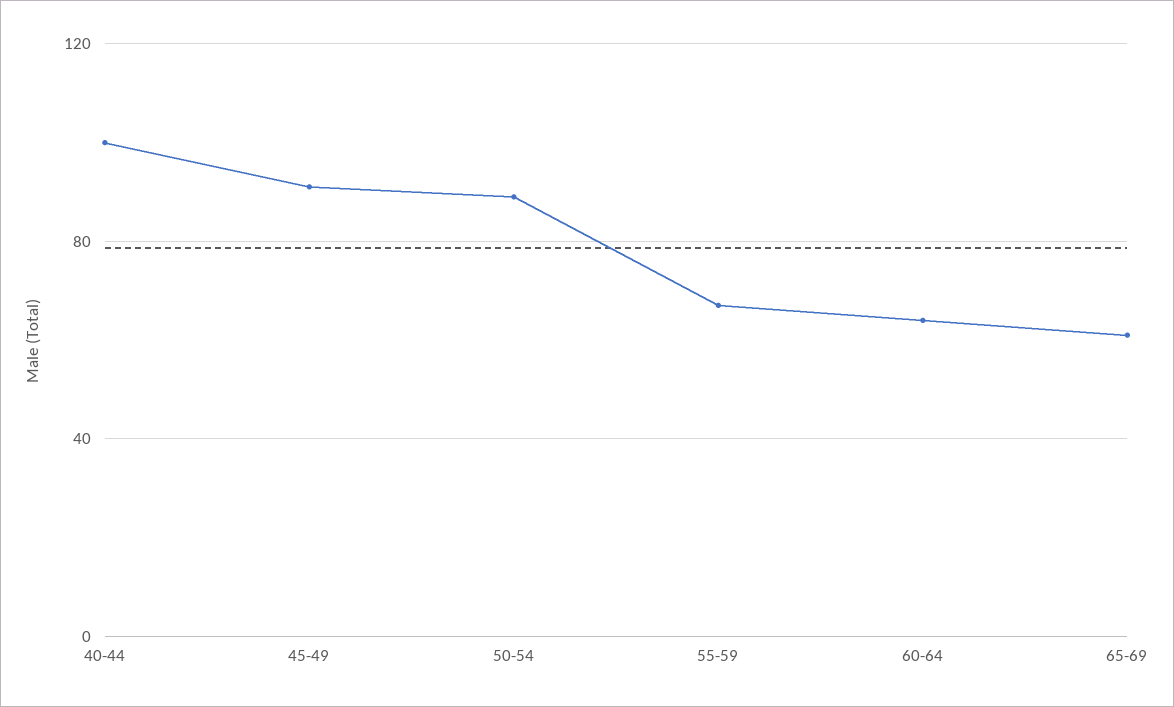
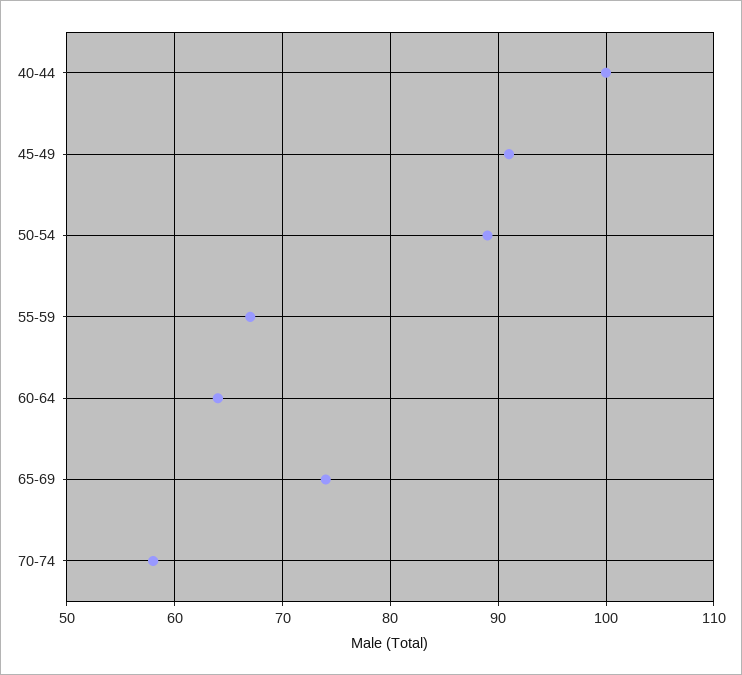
65-69: 60 -> 74
70-74: none -> 58

